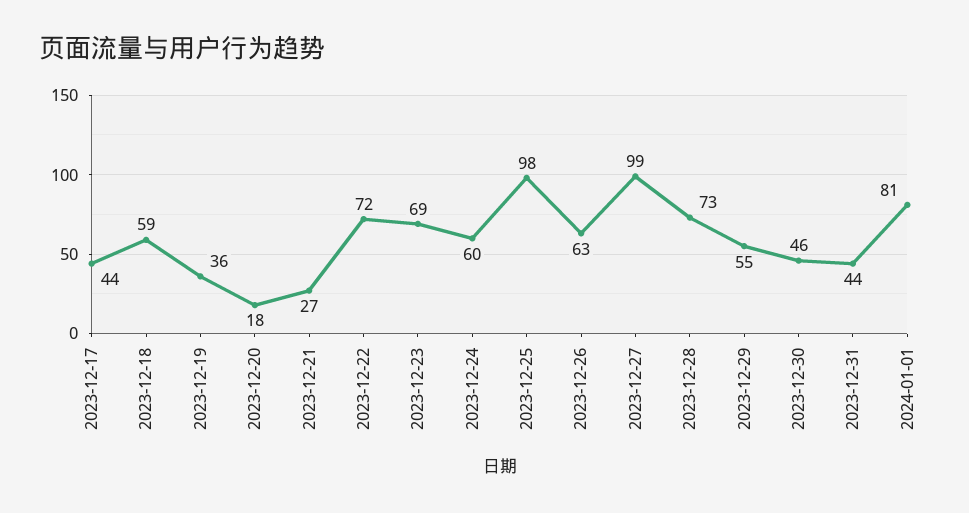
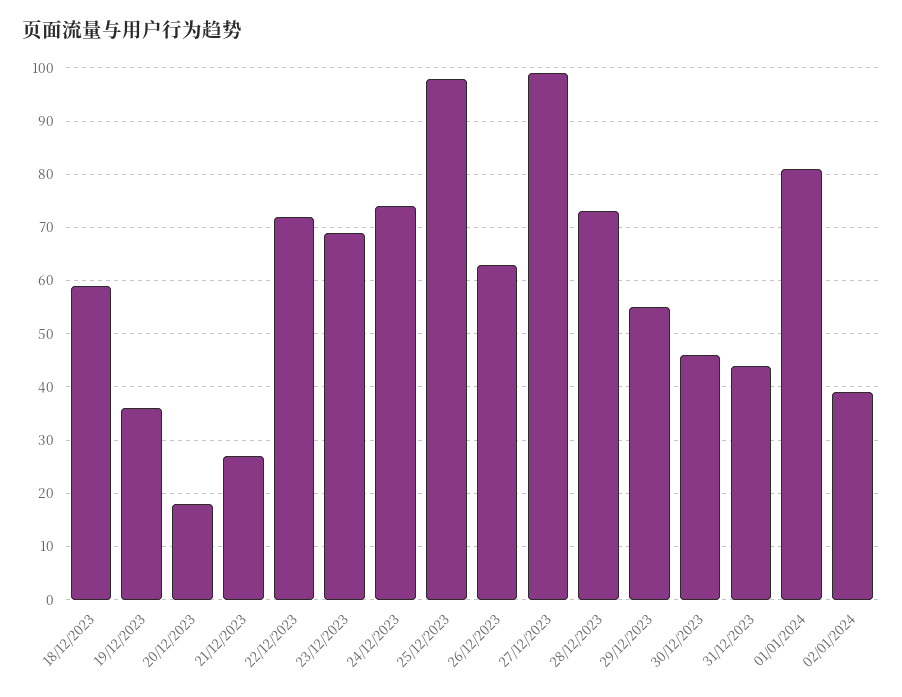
2023-12-17: 44 -> none
2023-12-24: 60 -> 75
02/01/2024: none -> 40

